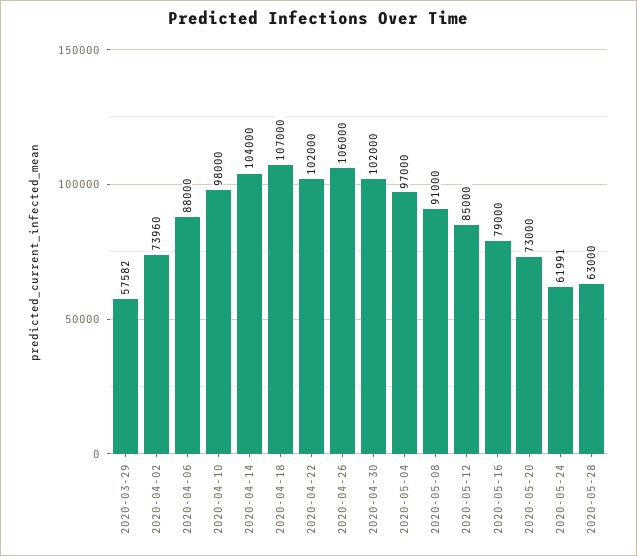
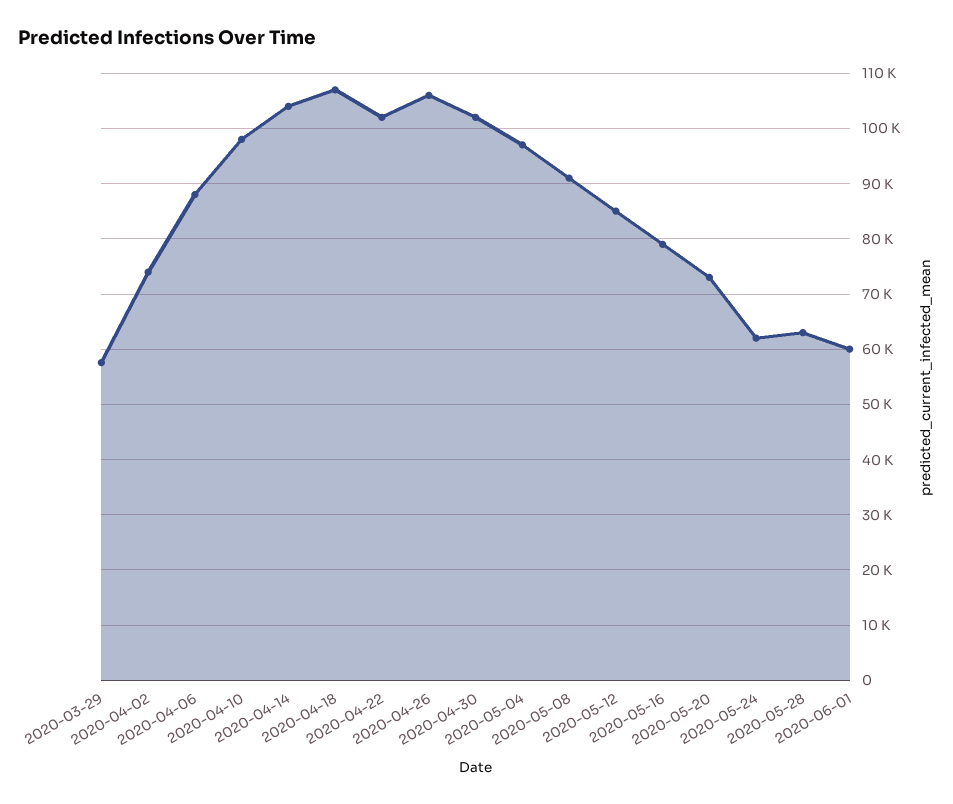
2020-06-01: none -> 60000

